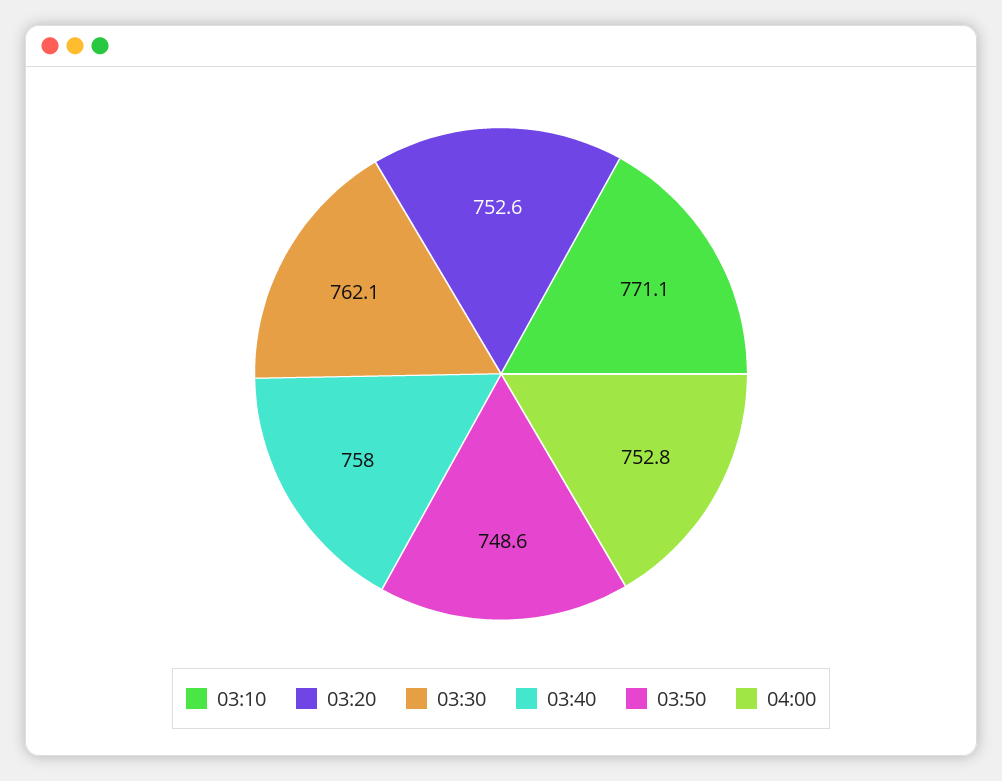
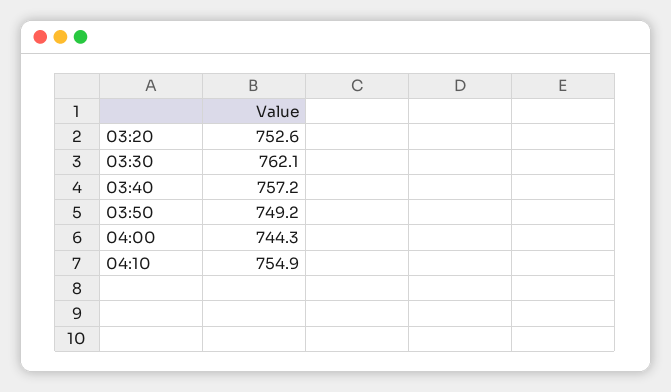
03:10: 771.1 -> none
03:40: 758 -> 757.2
03:50: 748.6 -> 749.2
04:00: 752.8 -> 744.3
04:10: none -> 754.9

